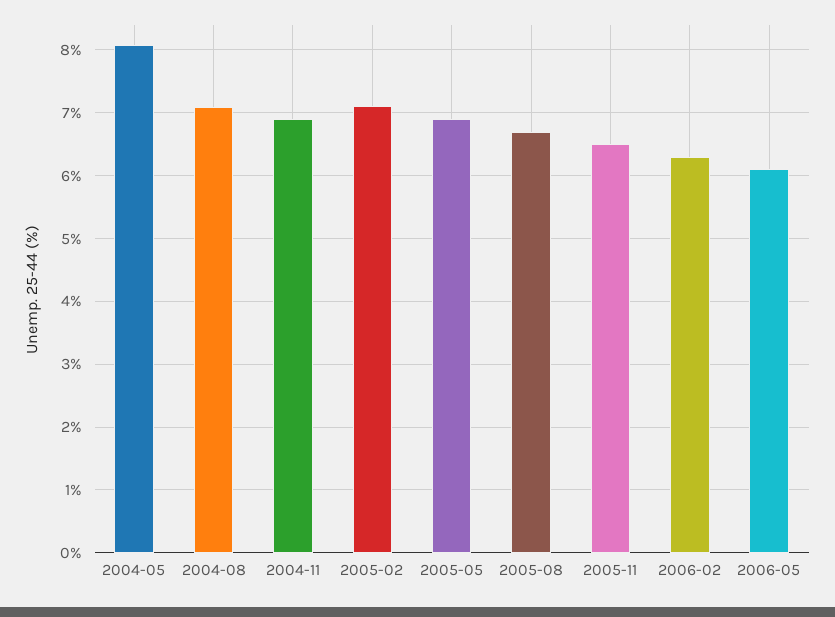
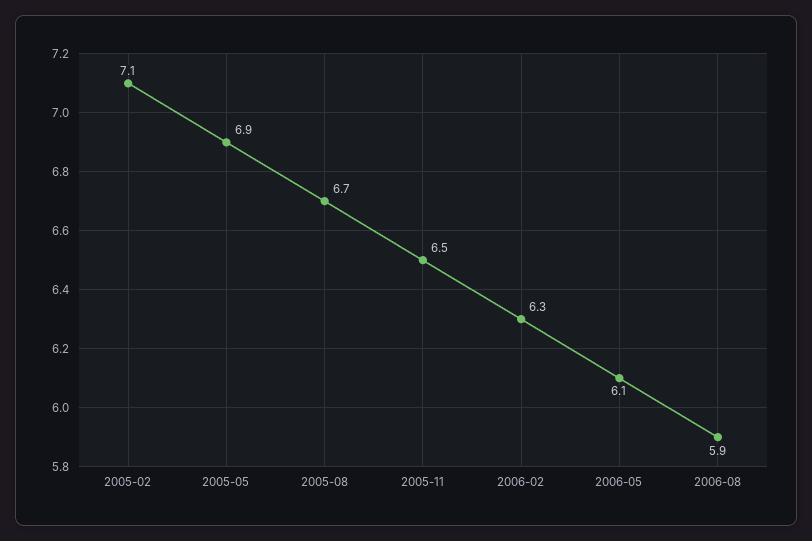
2004-05: 8.1 -> none
2004-08: 7.1 -> none
2004-11: 6.9 -> none
2006-08: none -> 5.9

